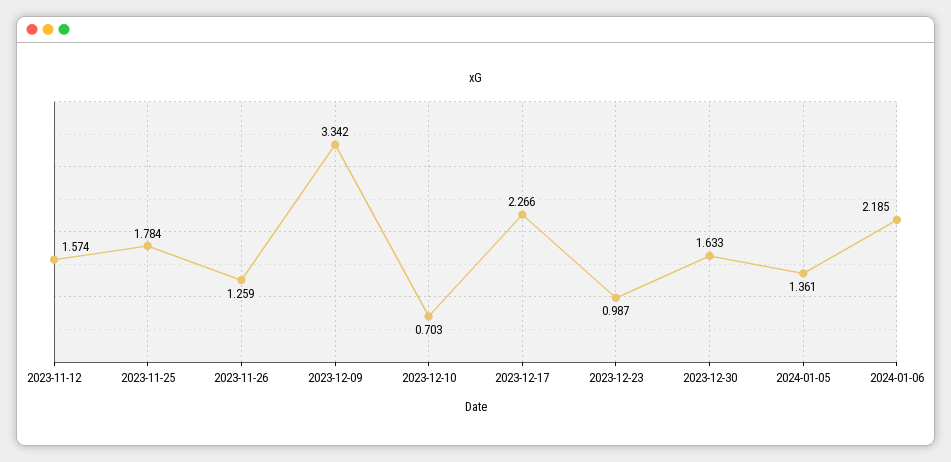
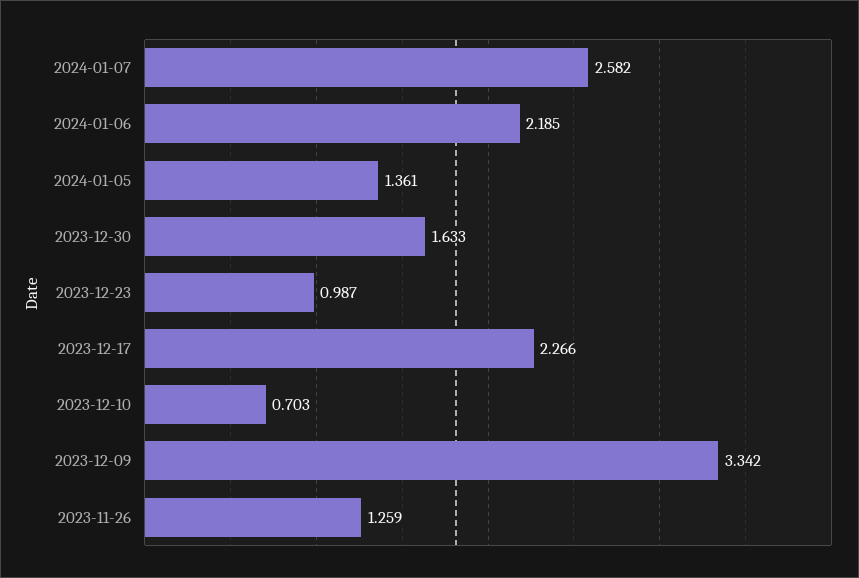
2023-11-12: 1.574 -> none
2023-11-25: 1.784 -> none
2024-01-07: none -> 2.582

